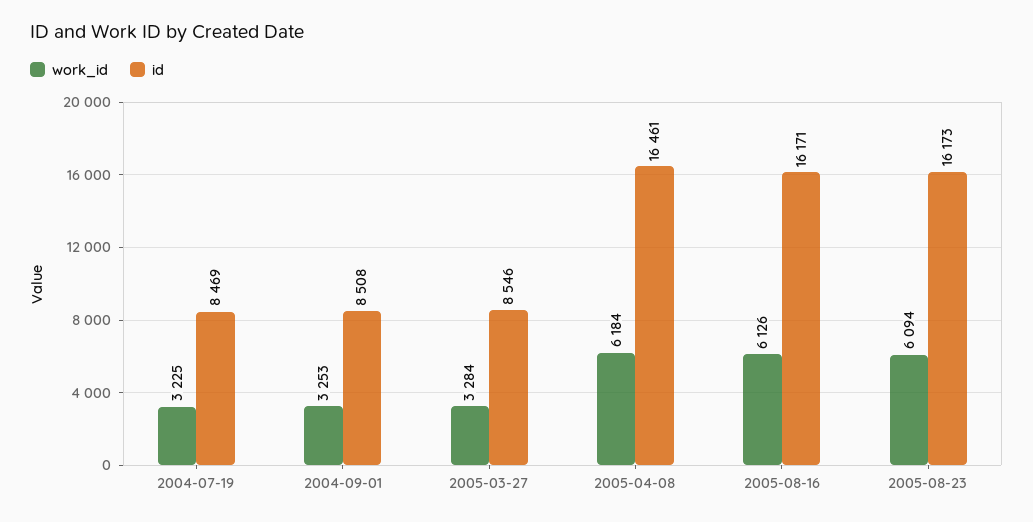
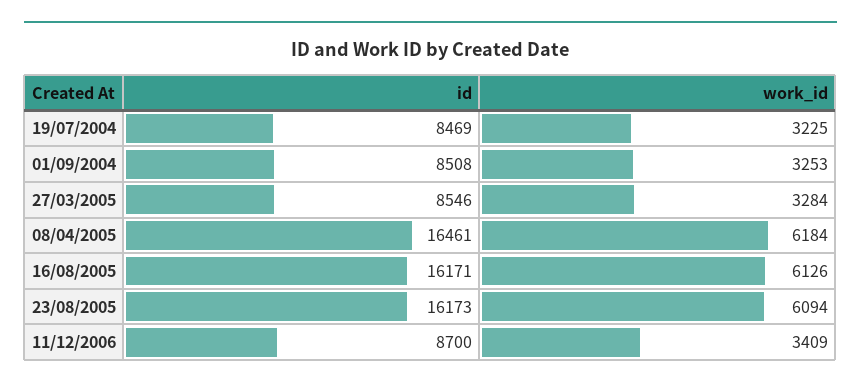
id, 11/12/2006: none -> 8700
work_id, 11/12/2006: none -> 3409

